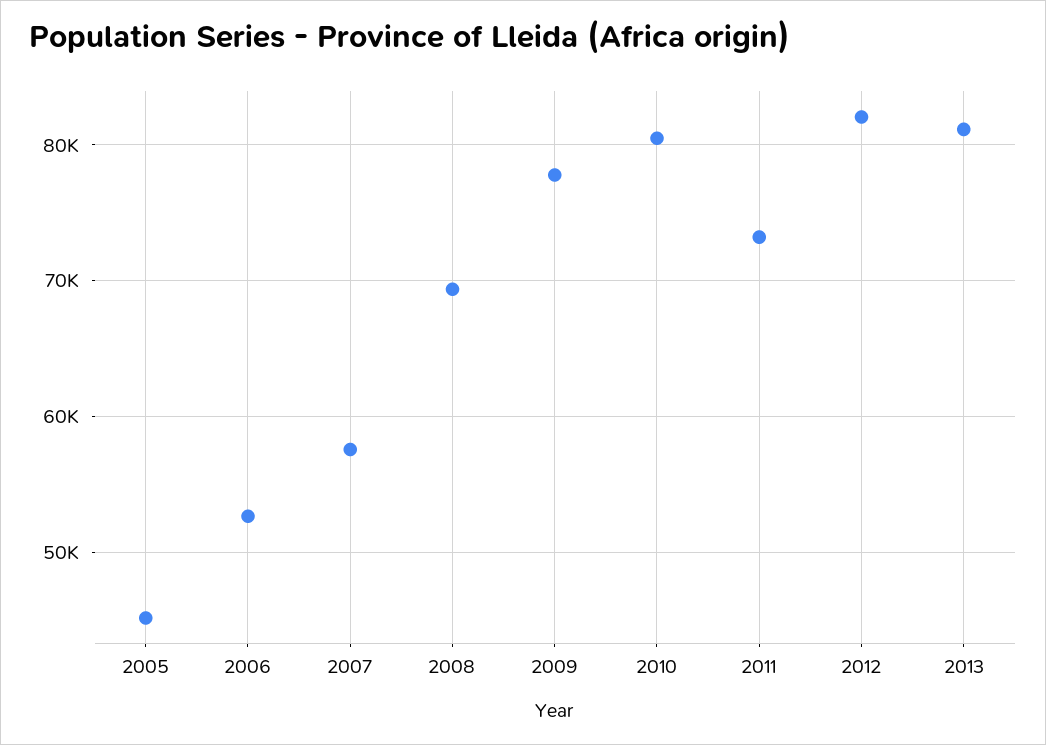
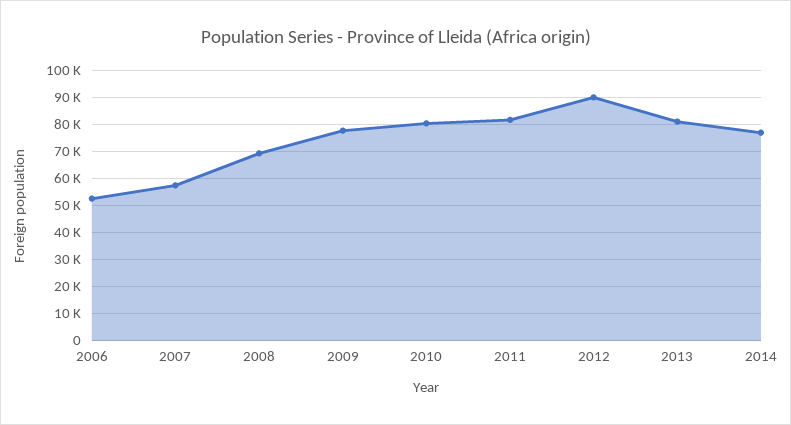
2005: 45000 -> none
2011: 73000 -> 82500
2012: 82000 -> 90000
2014: none -> 77500

